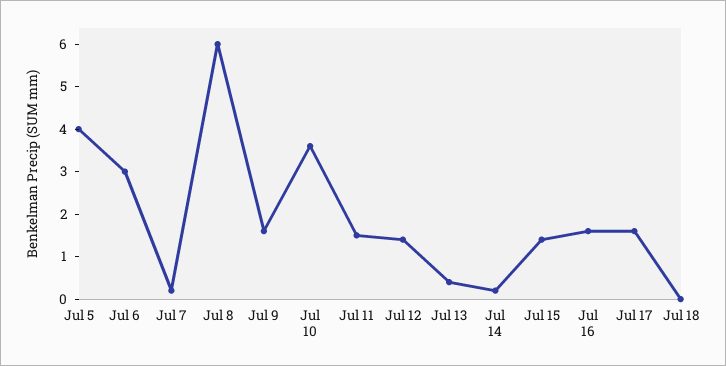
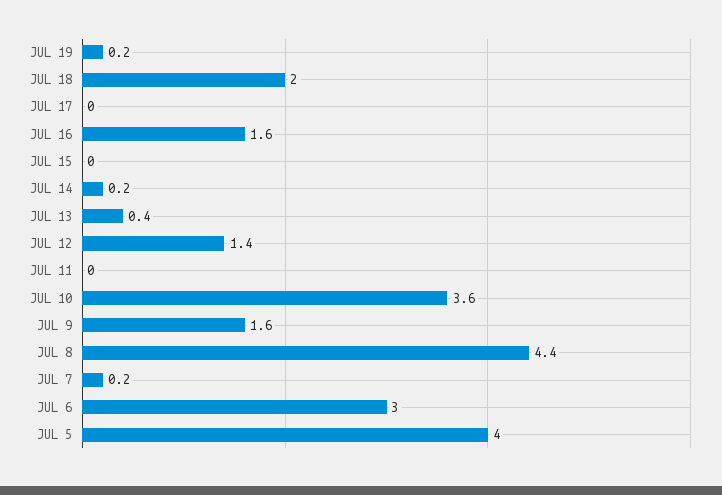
Jul 8: 6 -> 4.4
Jul 11: 1.5 -> 0
Jul 15: 1.5 -> 0
Jul 17: 1.5 -> 0
Jul 18: 0 -> 2
JUL 19: none -> 0.2

